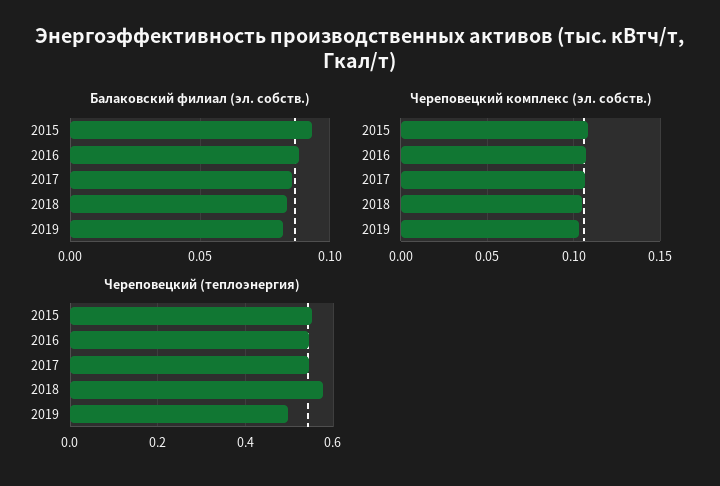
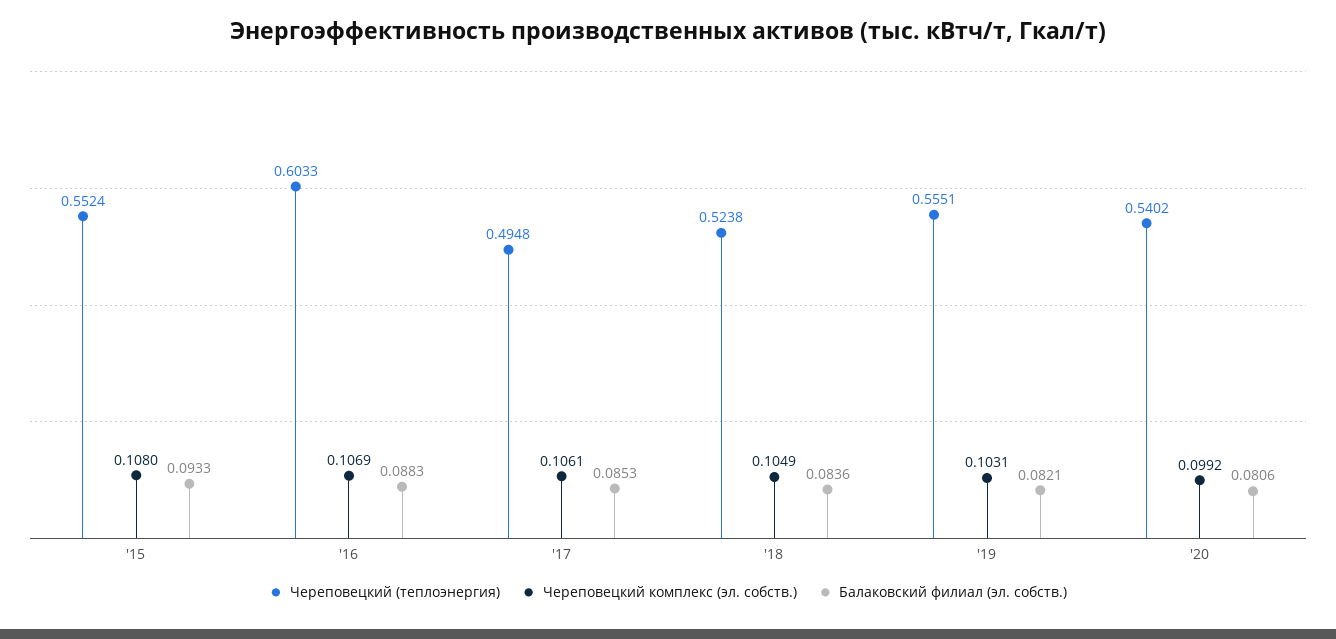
Череповецкий (теплоэнергия), 2016: 0.54 -> 0.6033
Череповецкий (теплоэнергия), 2017: 0.54 -> 0.4948
Череповецкий (теплоэнергия), 2018: 0.58 -> 0.5238
Череповецкий (теплоэнергия), 2019: 0.5 -> 0.5551
Череповецкий (теплоэнергия), '20: none -> 0.5402
Череповецкий комплекс (эл. собств.), '20: none -> 0.0992
Балаковский филиал (эл. собств.), '20: none -> 0.0806

